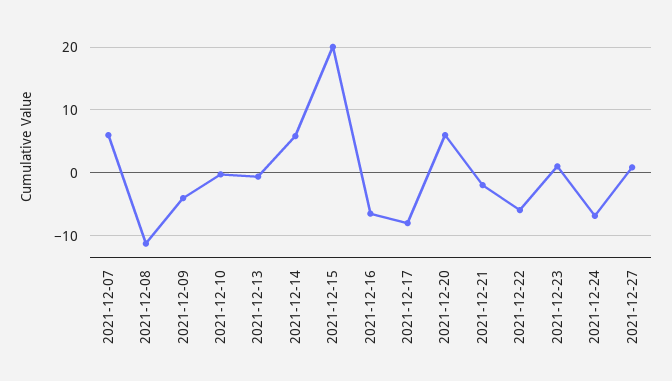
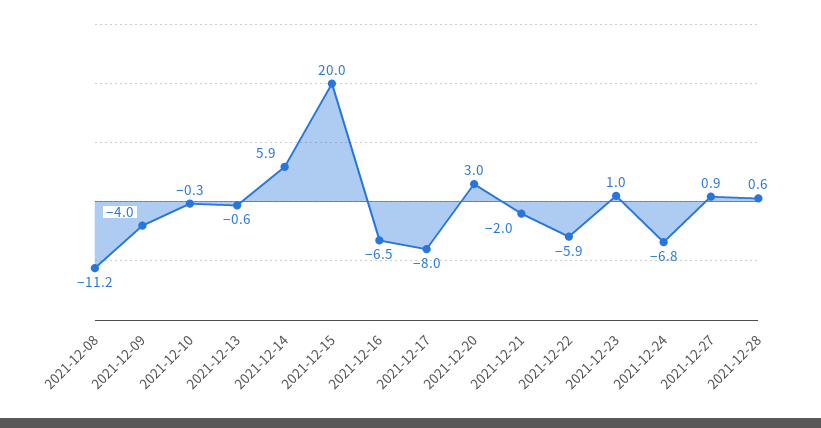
2021-12-07: 6 -> none
2021-12-20: 6 -> 3
2021-12-28: none -> 0.6

